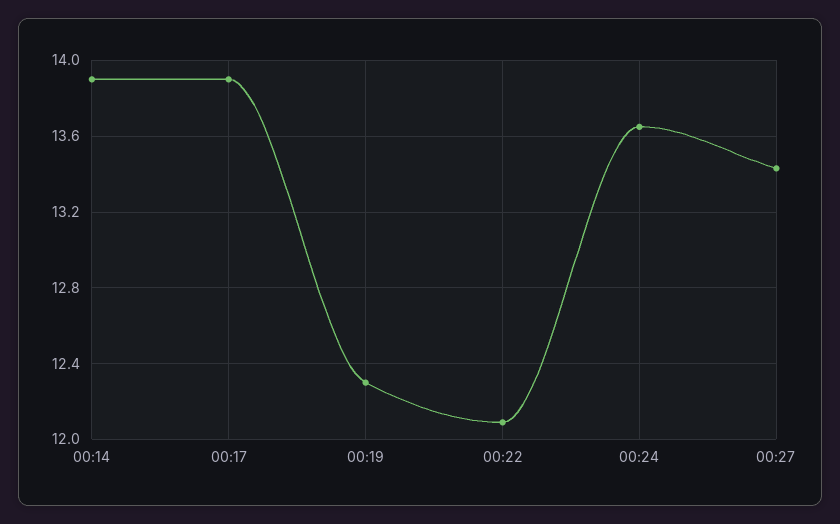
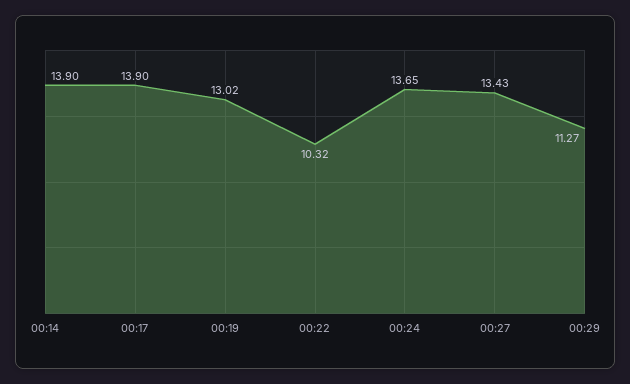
00:19: 12.3 -> 13.02
00:22: 12.1 -> 10.32
00:29: none -> 11.27

